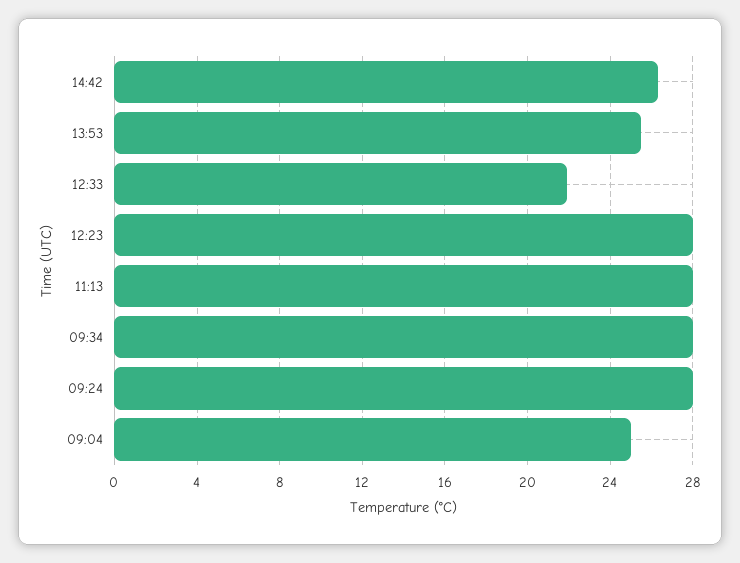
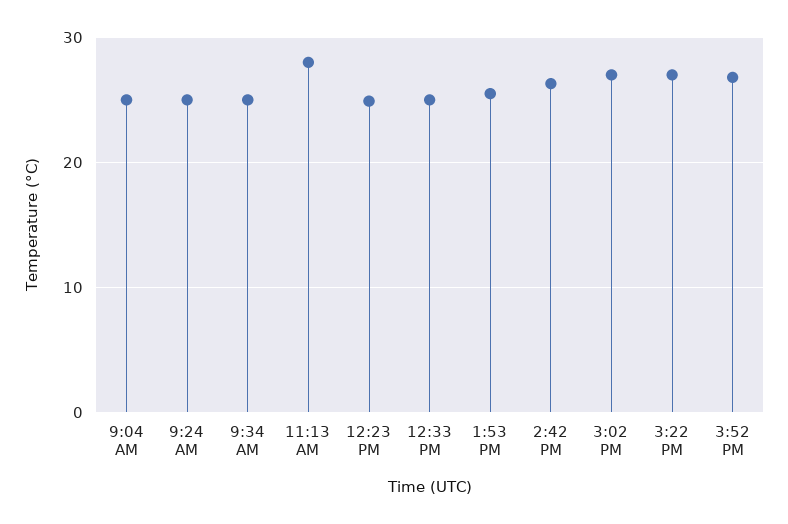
12:33: 22 -> 25
12:23: 28 -> 25
09:34: 28 -> 25
09:24: 28 -> 25
3:02 PM: none -> 27
3:22 PM: none -> 27
3:52 PM: none -> 27

